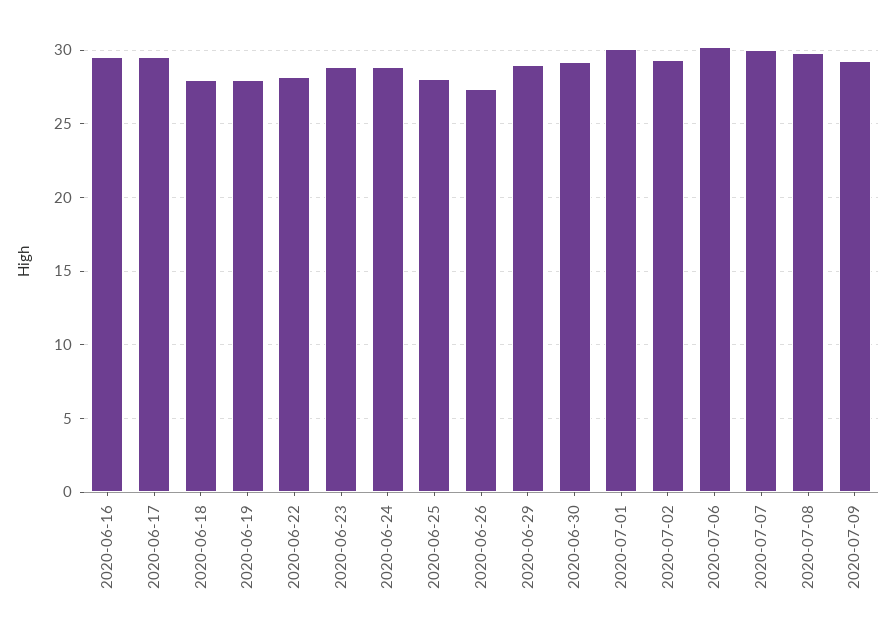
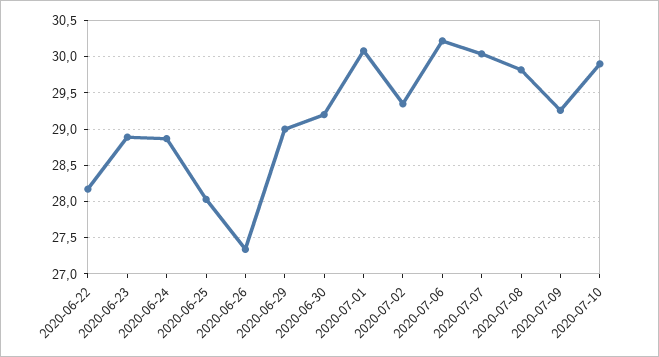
2020-06-16: 29.5 -> none
2020-06-17: 29.5 -> none
2020-06-18: 28 -> none
2020-06-19: 28 -> none
2020-07-10: none -> 29.9

